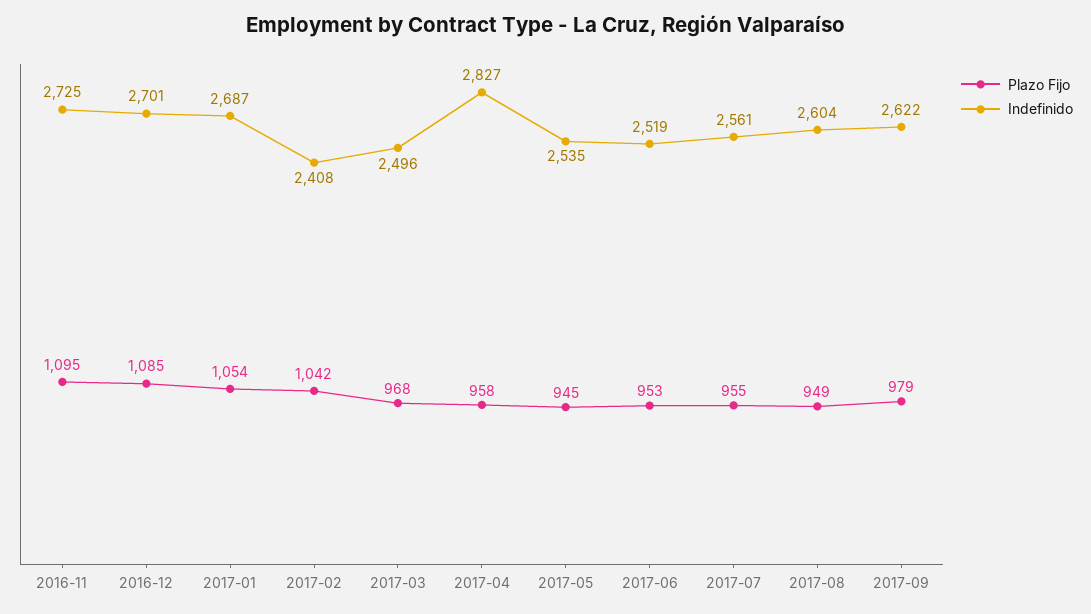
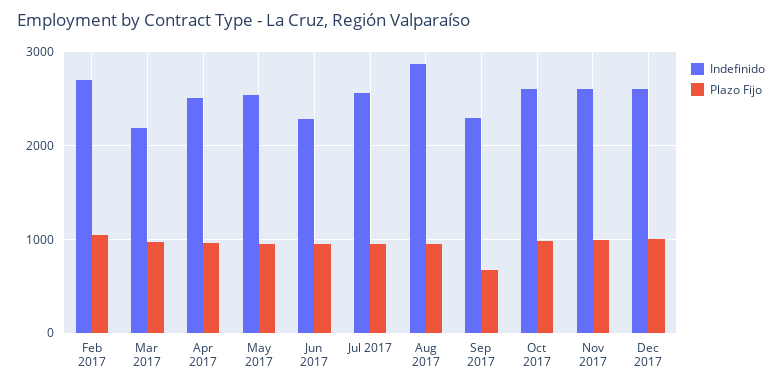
Plazo Fijo, 2016-11: 1095 -> none
Indefinido, 2016-11: 2725 -> none
Plazo Fijo, 2016-12: 1085 -> none
Indefinido, 2016-12: 2701 -> none
Plazo Fijo, 2017-01: 1054 -> none
Indefinido, 2017-01: 2687 -> none
Indefinido, 2017-02: 2408 -> 2700
Indefinido, 2017-03: 2496 -> 2200
Indefinido, 2017-04: 2827 -> 2500
Indefinido, 2017-06: 2519 -> 2300
Indefinido, 2017-08: 2604 -> 2900
Plazo Fijo, 2017-09: 979 -> 700
Indefinido, 2017-09: 2622 -> 2300
Indefinido, Oct 2017: none -> 2600
Plazo Fijo, Oct 2017: none -> 1000
Indefinido, Nov 2017: none -> 2600
Plazo Fijo, Nov 2017: none -> 1000
Indefinido, Dec 2017: none -> 2600
Plazo Fijo, Dec 2017: none -> 1000

